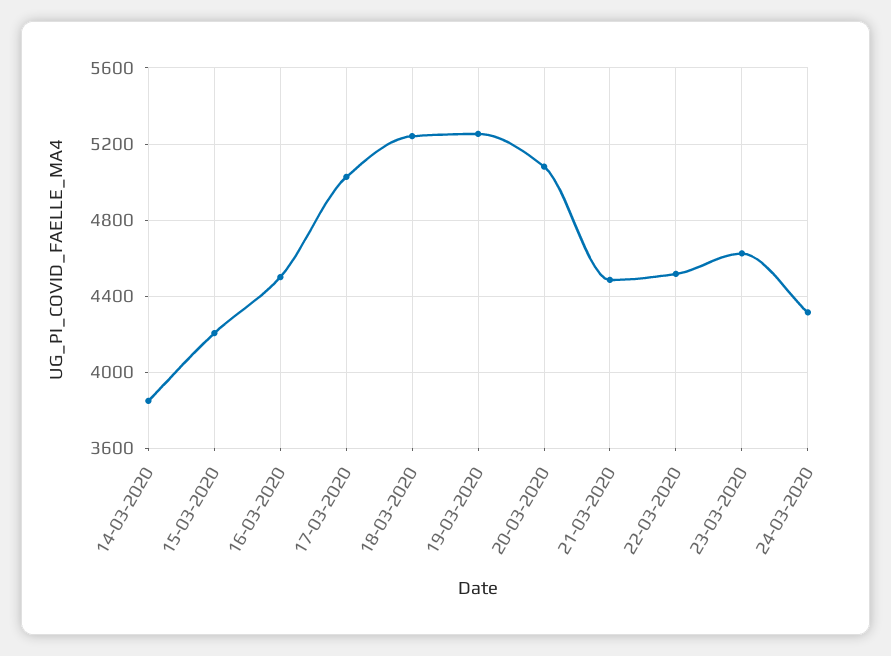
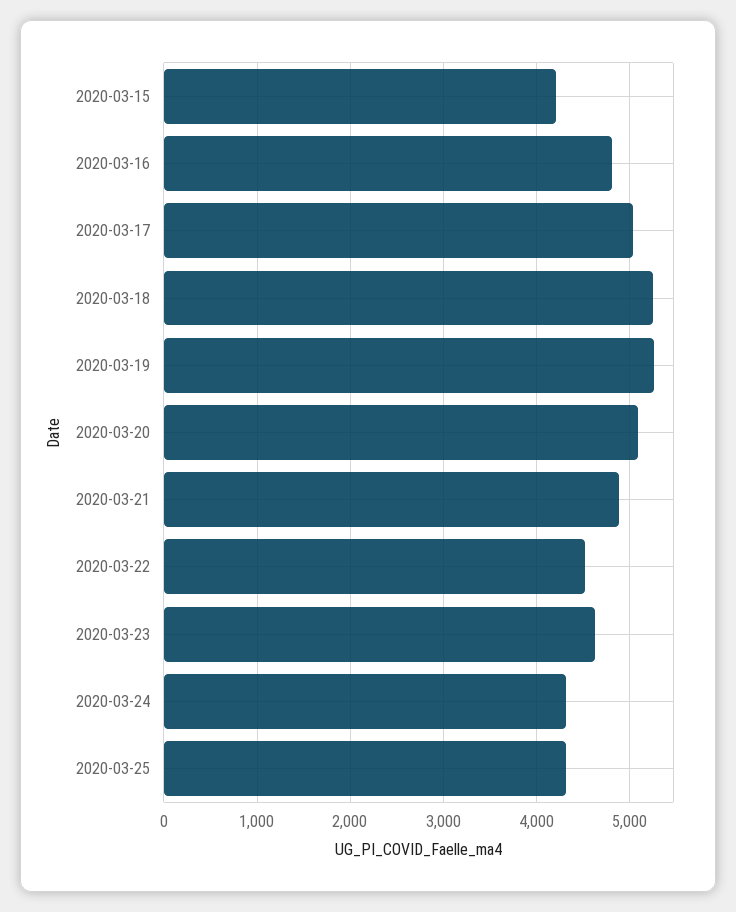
14-03-2020: 3850 -> none
16-03-2020: 4500 -> 4800
21-03-2020: 4500 -> 4900
2020-03-25: none -> 4300

